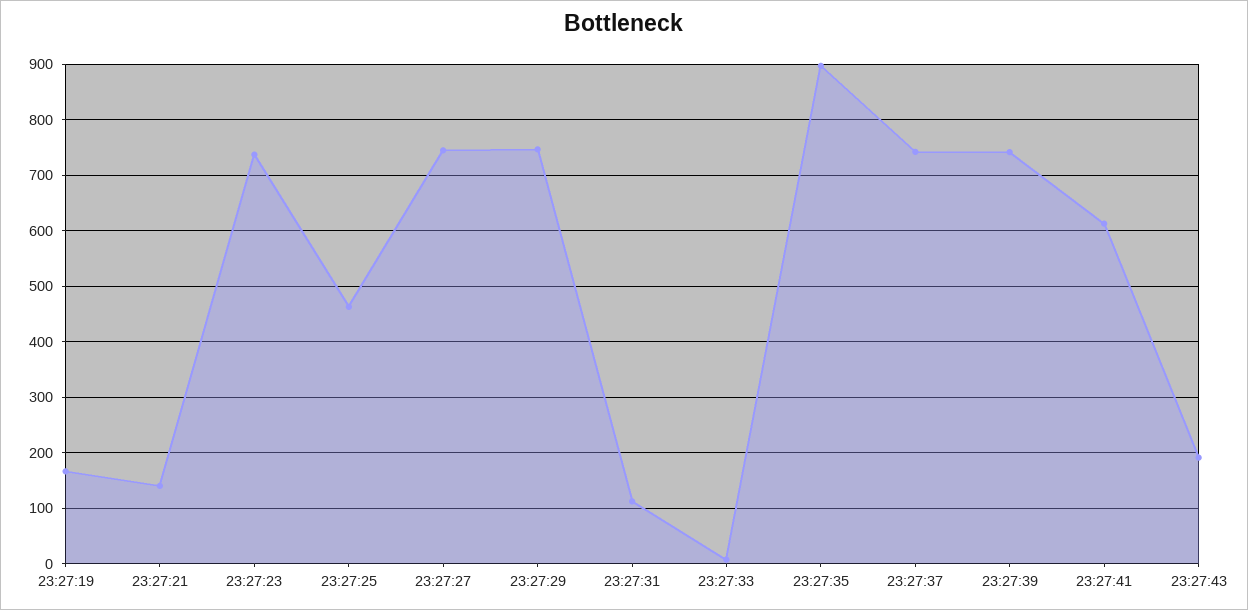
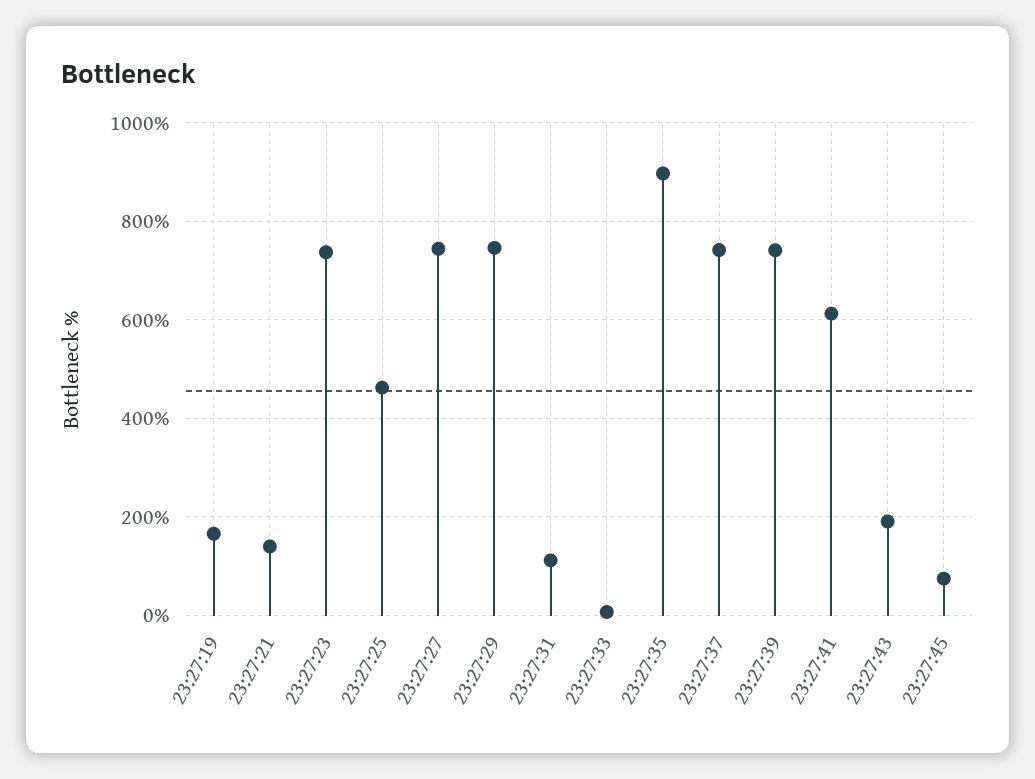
23:27:45: none -> 80

